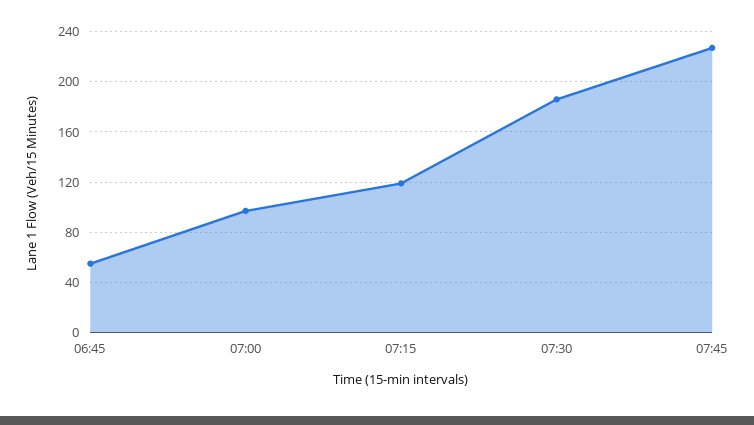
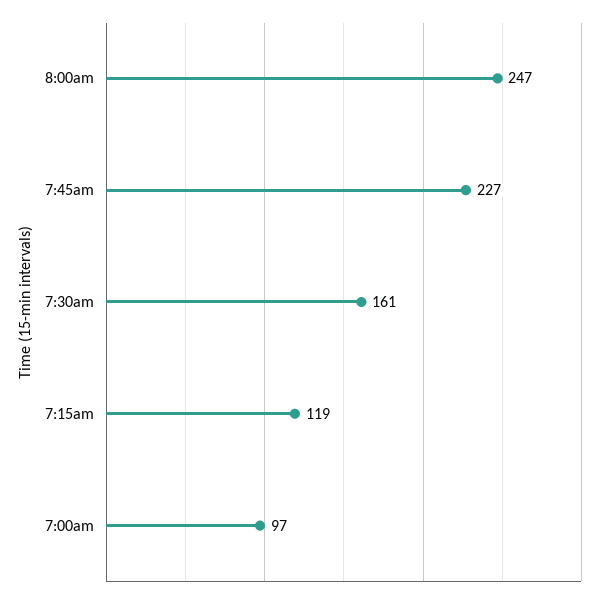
06:45: 55 -> none
07:30: 185 -> 161
8:00am: none -> 247

